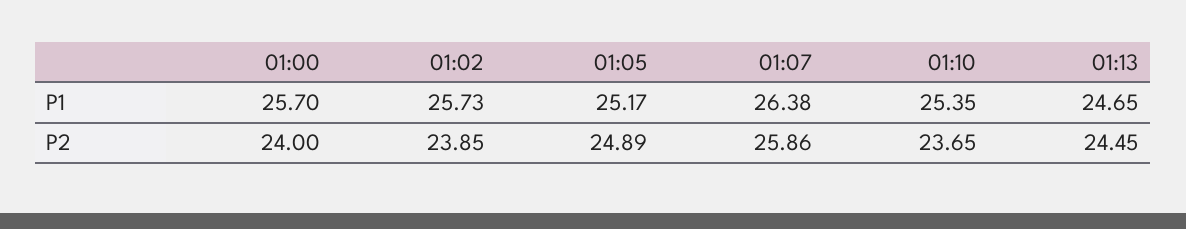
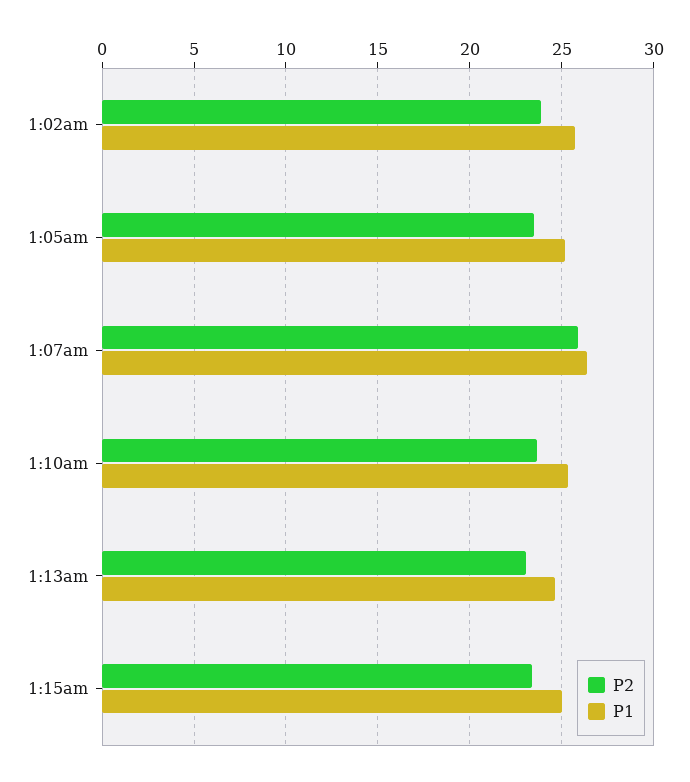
P1, 01:00: 25.7 -> none
P2, 01:00: 24 -> none
P2, 01:05: 24.89 -> 23.5
P2, 01:13: 24.45 -> 23
P2, 1:15am: none -> 23.5
P1, 1:15am: none -> 25

